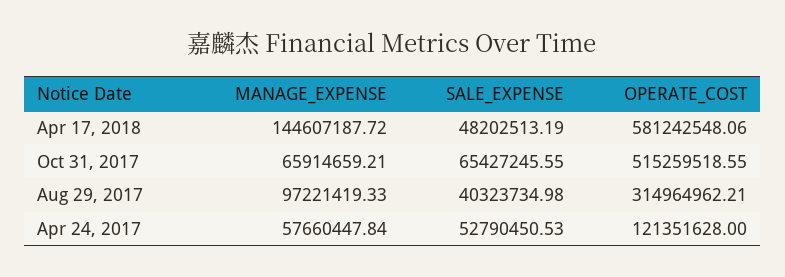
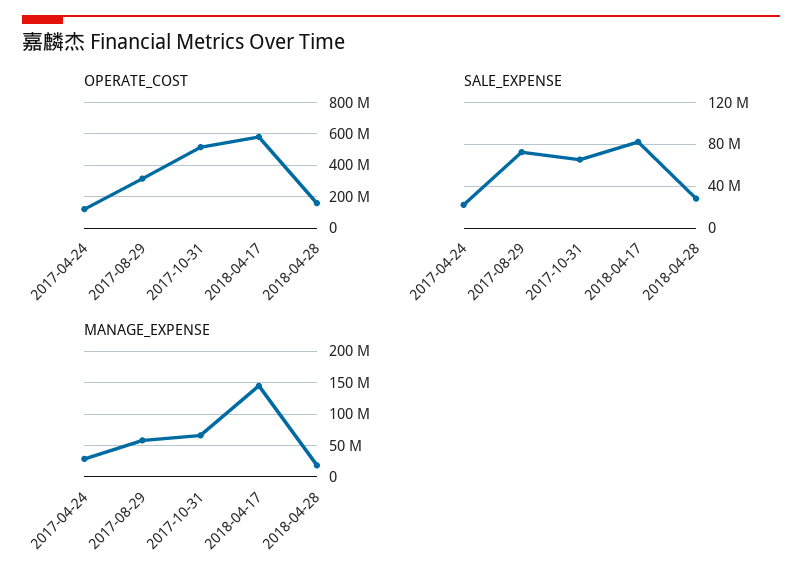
SALE_EXPENSE, Apr 17, 2018: 48202513.19 -> 80000000
MANAGE_EXPENSE, Aug 29, 2017: 97221419.33 -> 60000000
SALE_EXPENSE, Aug 29, 2017: 40323734.98 -> 70000000
MANAGE_EXPENSE, Apr 24, 2017: 57660447.84 -> 30000000
SALE_EXPENSE, Apr 24, 2017: 52790450.53 -> 20000000
OPERATE_COST, 2018-04-28: none -> 150000000
SALE_EXPENSE, 2018-04-28: none -> 30000000
MANAGE_EXPENSE, 2018-04-28: none -> 20000000

